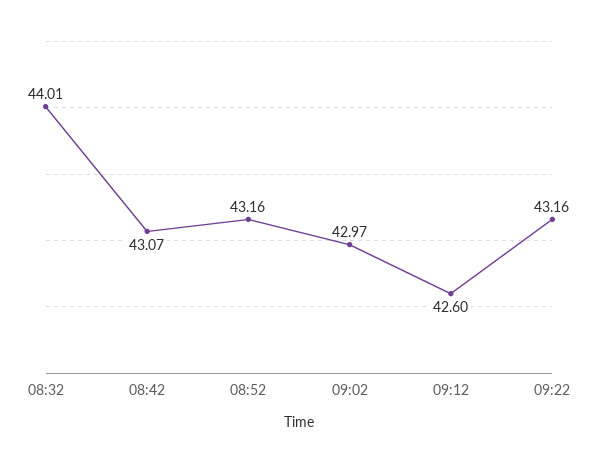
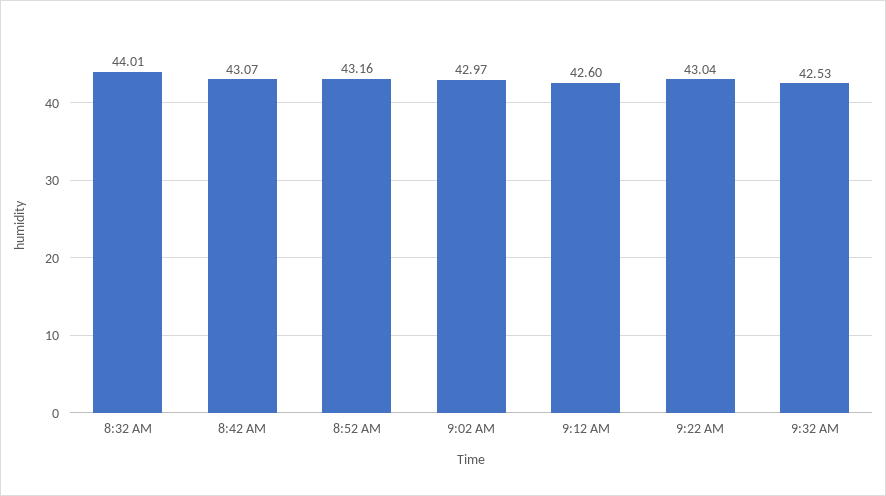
09:22: 43.16 -> 43.04
9:32 AM: none -> 42.53

